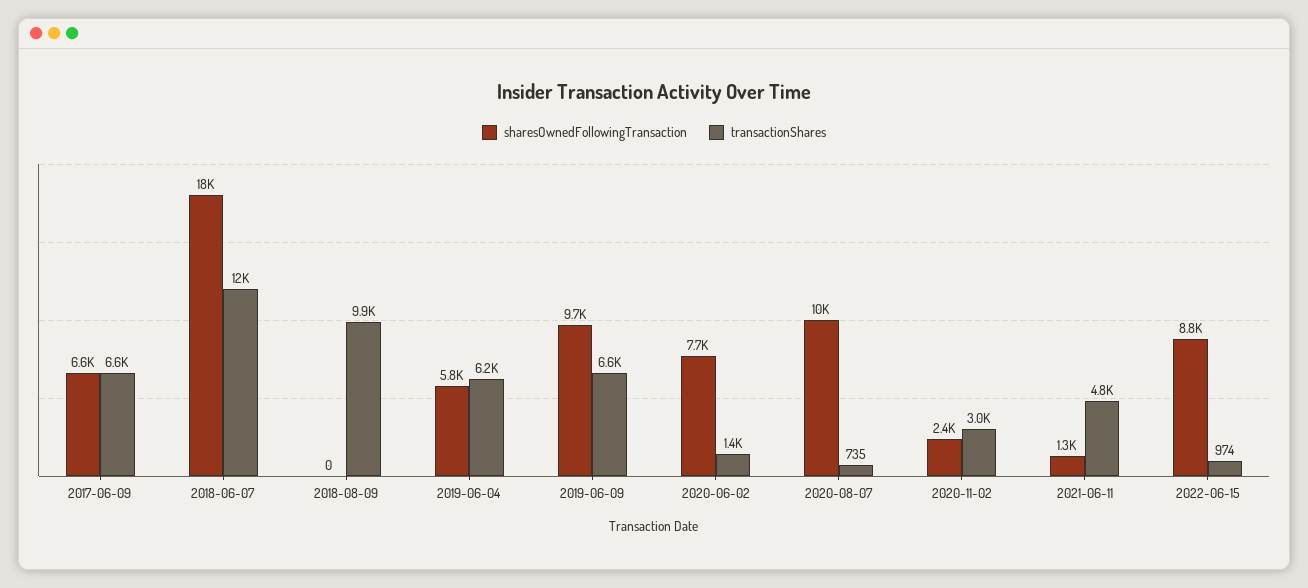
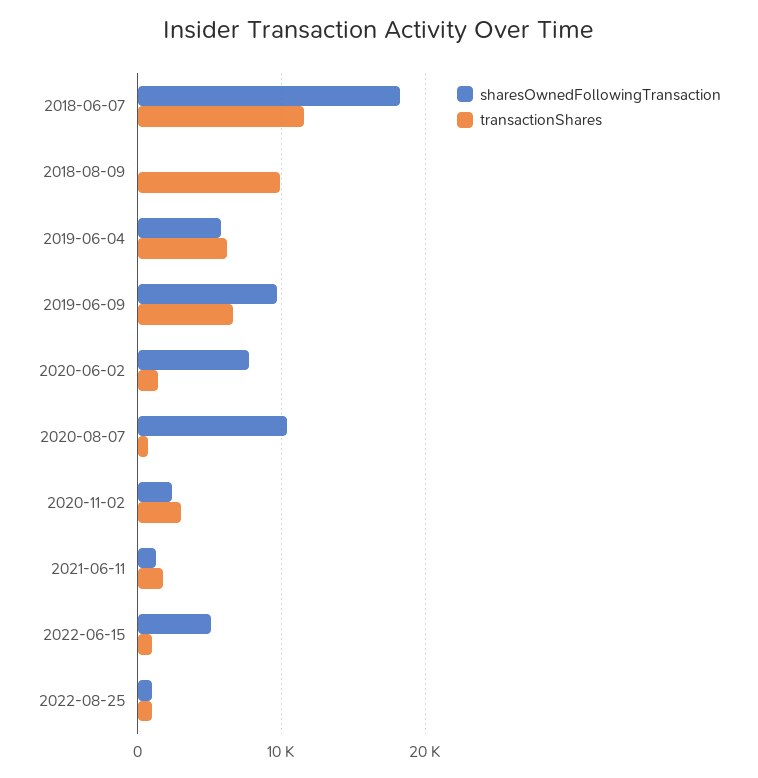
sharesOwnedFollowingTransaction, 2017-06-09: 6600 -> none
transactionShares, 2017-06-09: 6600 -> none
transactionShares, 2021-06-11: 4800 -> 2000
sharesOwnedFollowingTransaction, 2022-06-15: 8800 -> 5000
sharesOwnedFollowingTransaction, 2022-08-25: none -> 1000
transactionShares, 2022-08-25: none -> 1000

